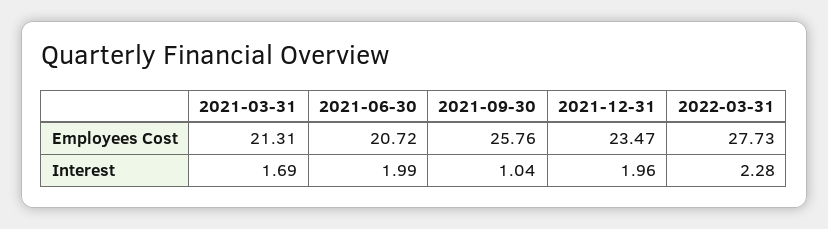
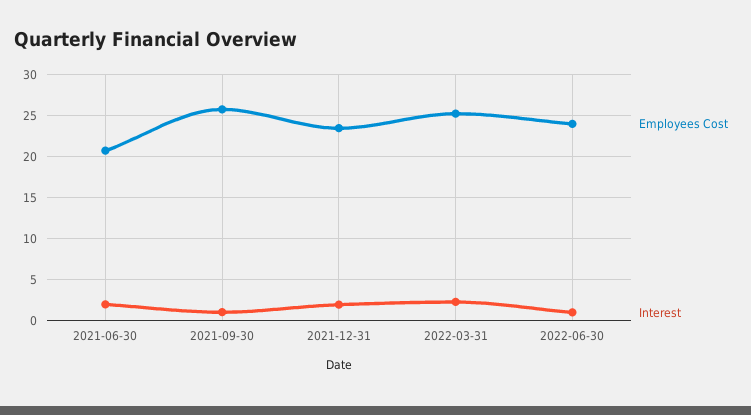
Employees Cost, 2021-03-31: 21.31 -> none
Employees Cost, 2022-03-31: 27.73 -> 25
Interest, 2021-03-31: 1.69 -> none
Employees Cost, 2022-06-30: none -> 24
Interest, 2022-06-30: none -> 1

